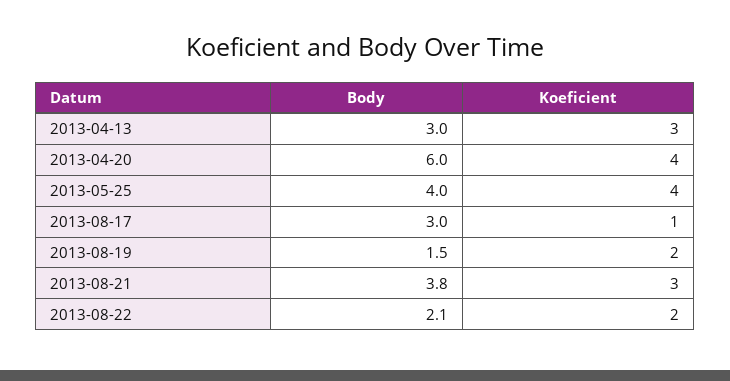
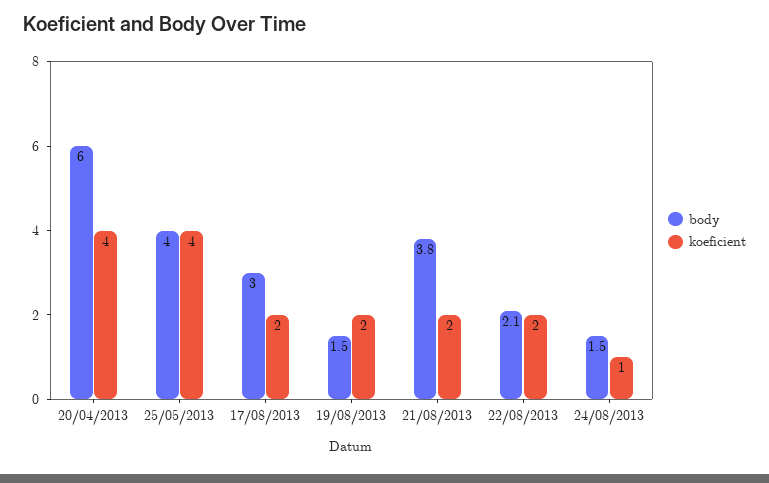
Body, 2013-04-13: 3 -> none
Koeficient, 2013-04-13: 3 -> none
Koeficient, 2013-08-17: 1 -> 2
Koeficient, 2013-08-21: 3 -> 2
Body, 24/08/2013: none -> 1.5
Koeficient, 24/08/2013: none -> 1

